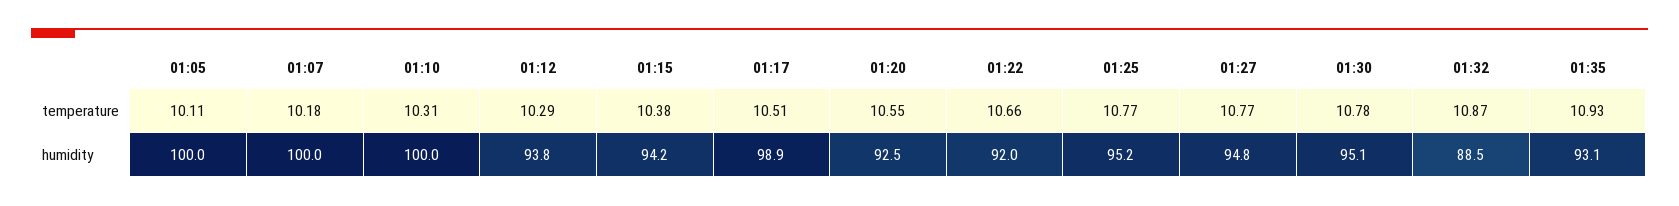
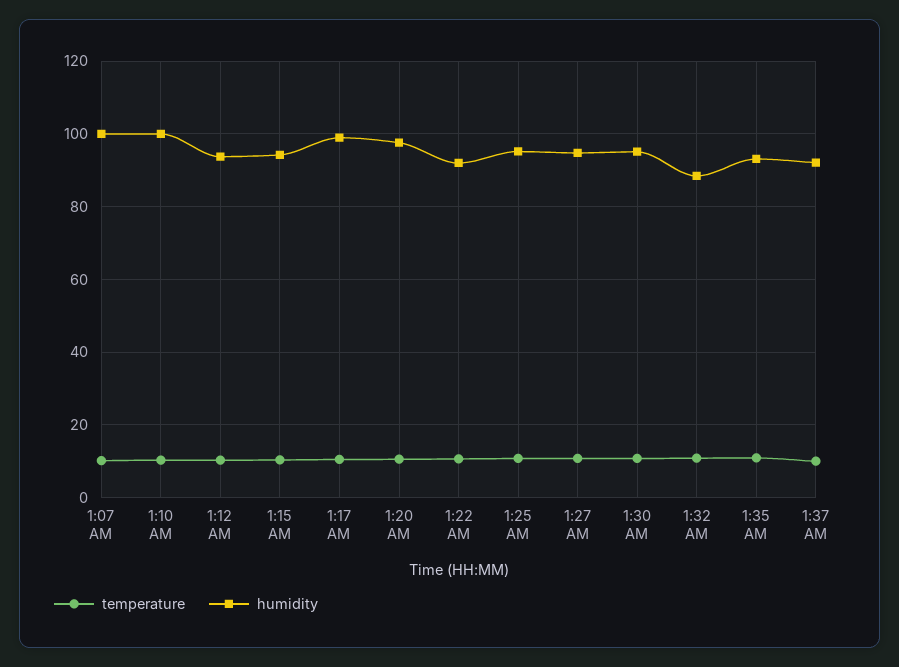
temperature, 01:05: 10.11 -> none
humidity, 01:05: 100 -> none
humidity, 01:20: 92.5 -> 98
temperature, 1:37 AM: none -> 10
humidity, 1:37 AM: none -> 92

